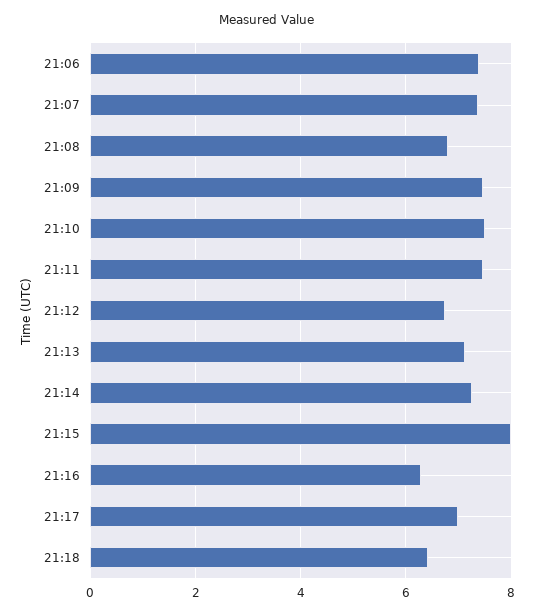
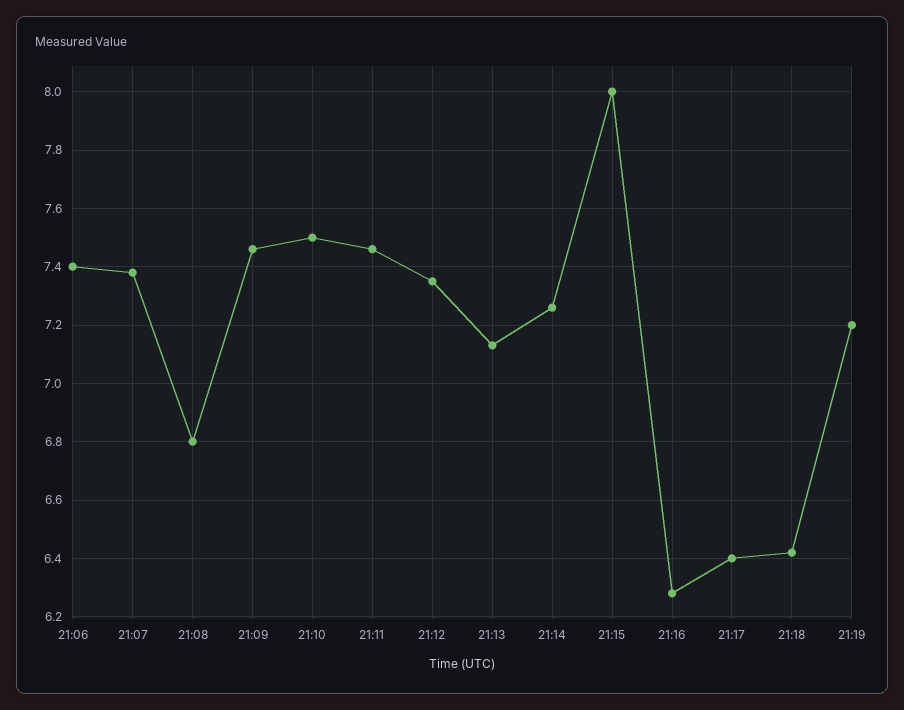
21:12: 6.8 -> 7.35
21:17: 7 -> 6.4
21:19: none -> 7.2

